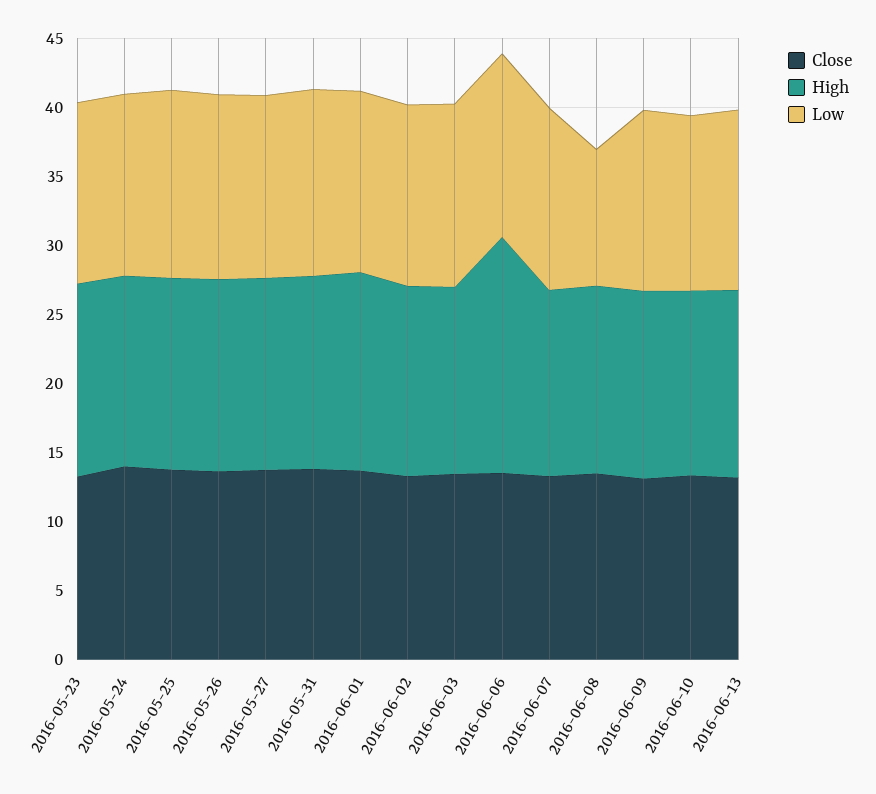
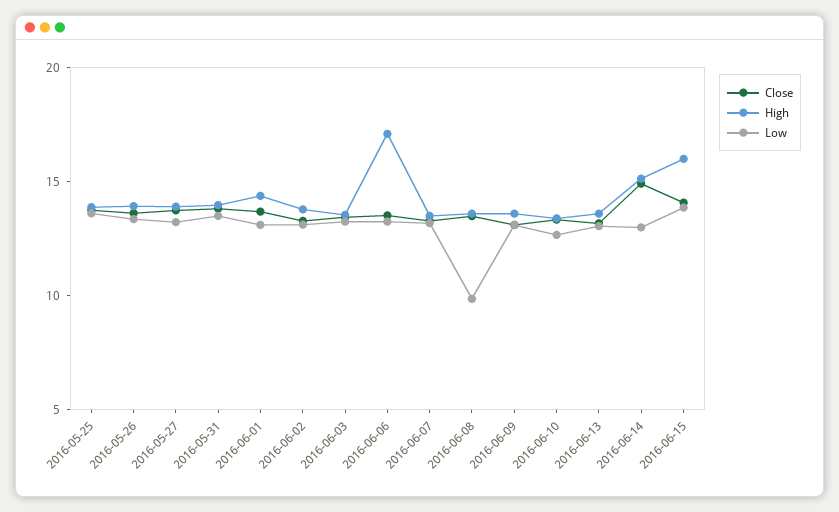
Close, 2016-05-23: 13 -> none
High, 2016-05-23: 14 -> none
Low, 2016-05-23: 13 -> none
Close, 2016-05-24: 14 -> none
High, 2016-05-24: 14 -> none
Low, 2016-05-24: 13 -> none
Close, 2016-06-14: none -> 15
High, 2016-06-14: none -> 15
Low, 2016-06-14: none -> 13
Close, 2016-06-15: none -> 14
High, 2016-06-15: none -> 16
Low, 2016-06-15: none -> 14

